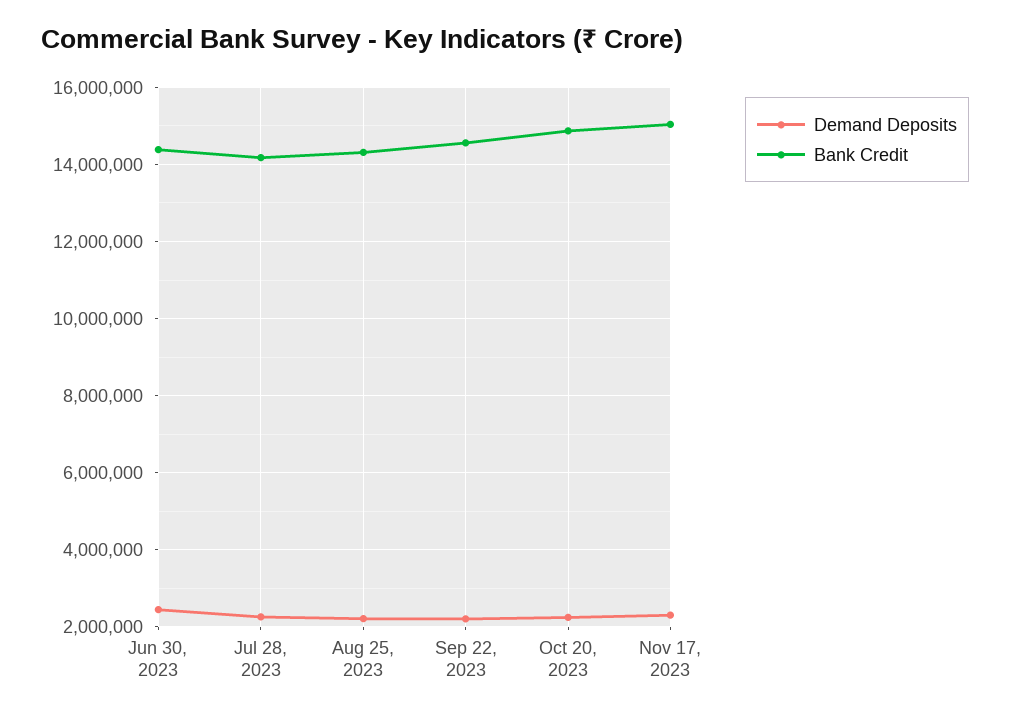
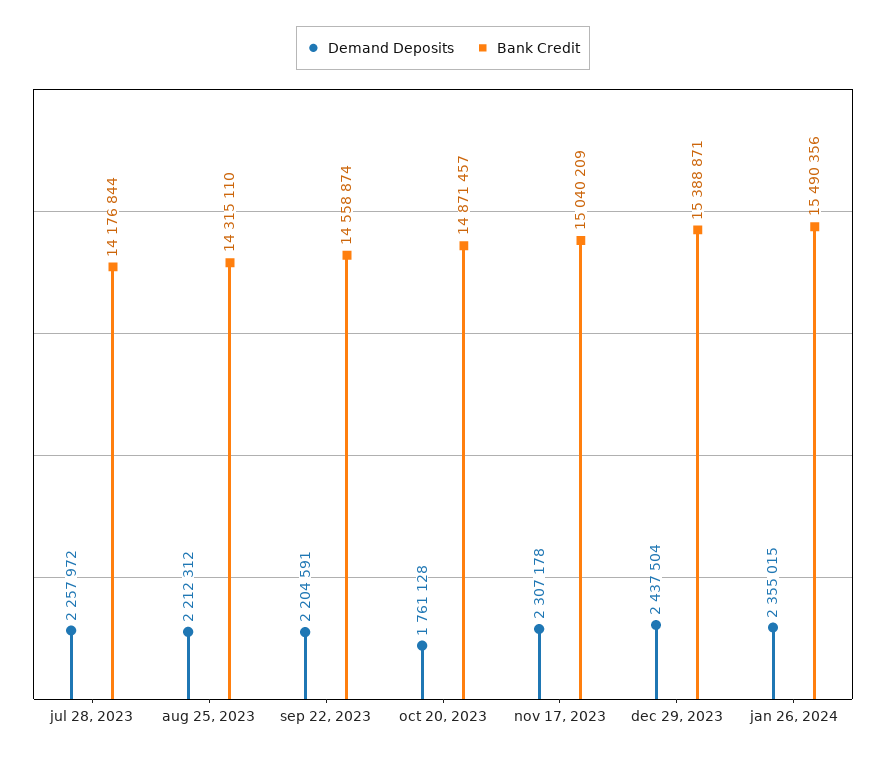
Demand Deposits, Jun 30, 2023: 2400000 -> none
Bank Credit, Jun 30, 2023: 14400000 -> none
Demand Deposits, Oct 20, 2023: 2200000 -> 1761128
Demand Deposits, dec 29, 2023: none -> 2437504
Bank Credit, dec 29, 2023: none -> 15388871
Demand Deposits, jan 26, 2024: none -> 2355015
Bank Credit, jan 26, 2024: none -> 15490356

